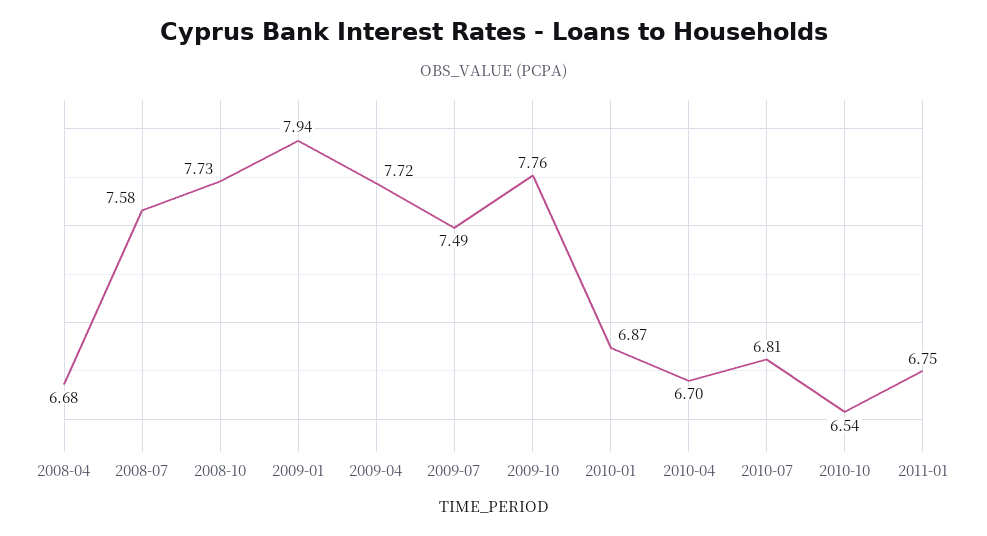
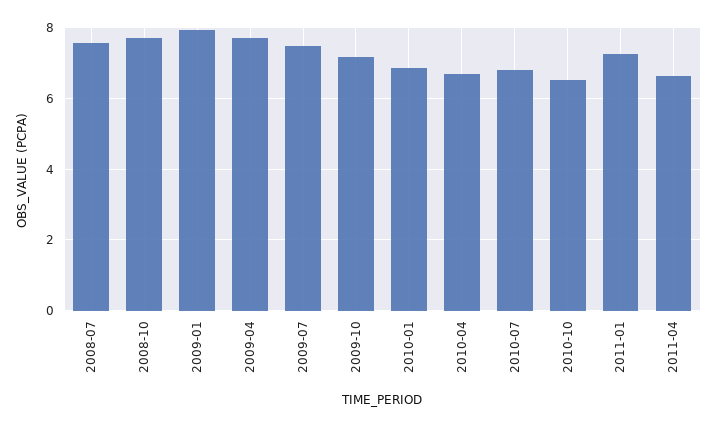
2008-04: 6.68 -> none
2009-10: 7.76 -> 7.2
2011-01: 6.75 -> 7.2
2011-04: none -> 6.6

